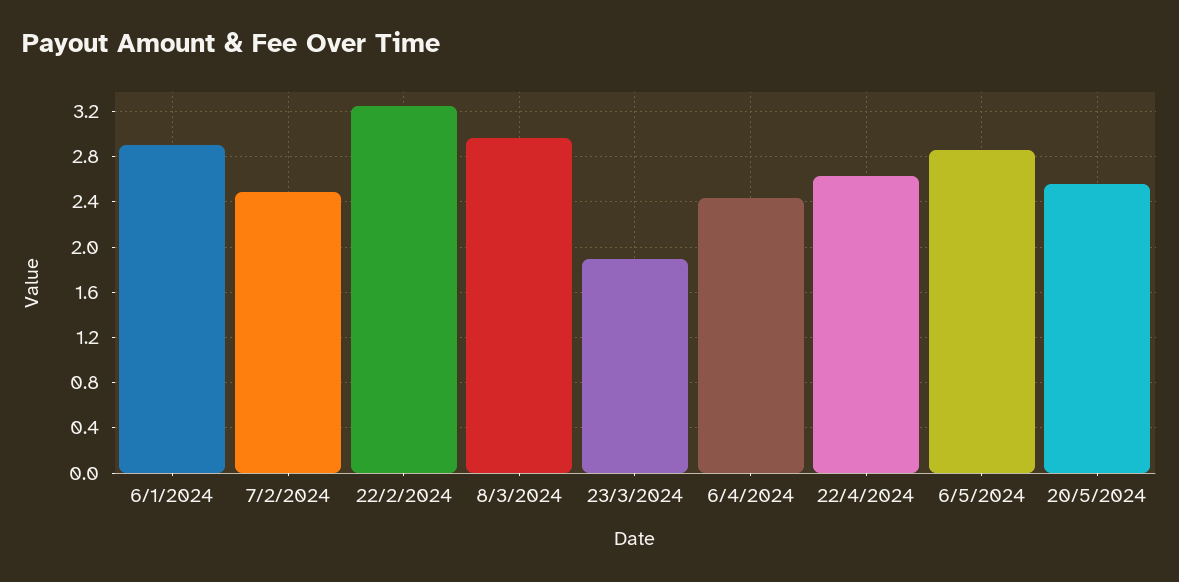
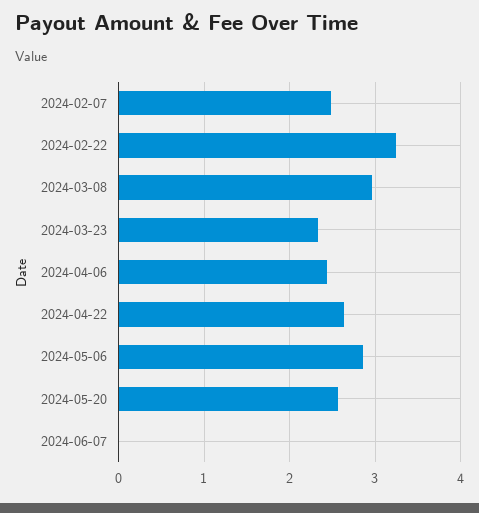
6/1/2024: 2.9 -> none
23/3/2024: 1.9 -> 2.3
2024-06-07: none -> 0

